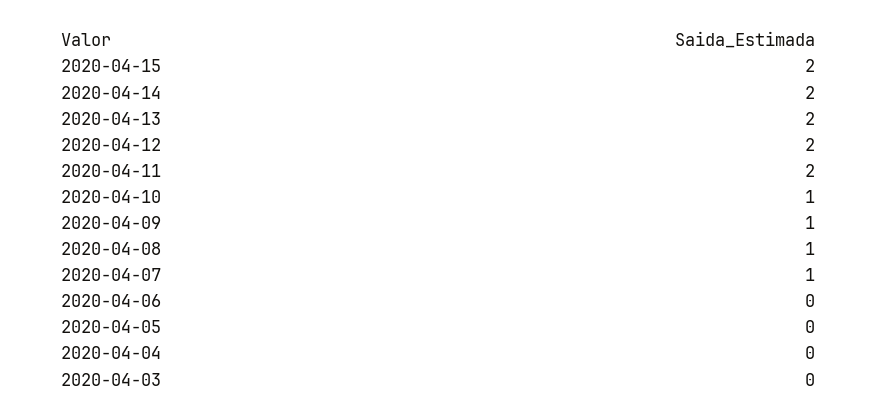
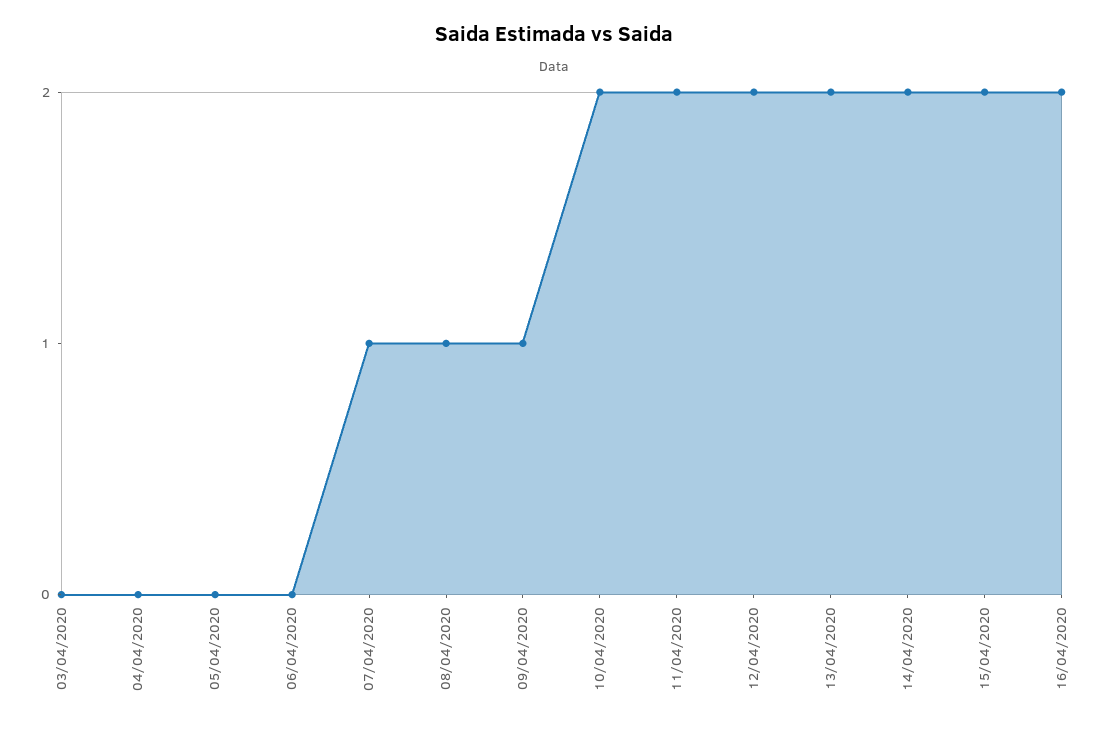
2020-04-10: 1 -> 2
16/04/2020: none -> 2

